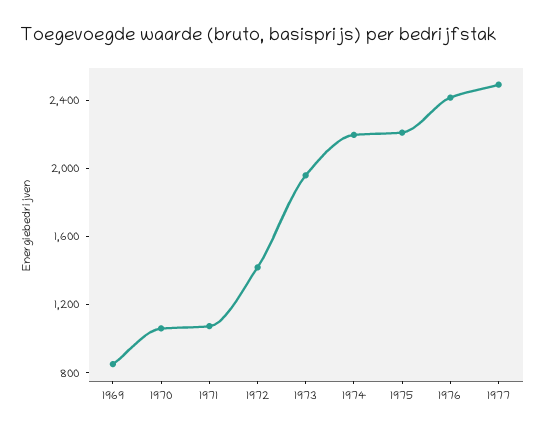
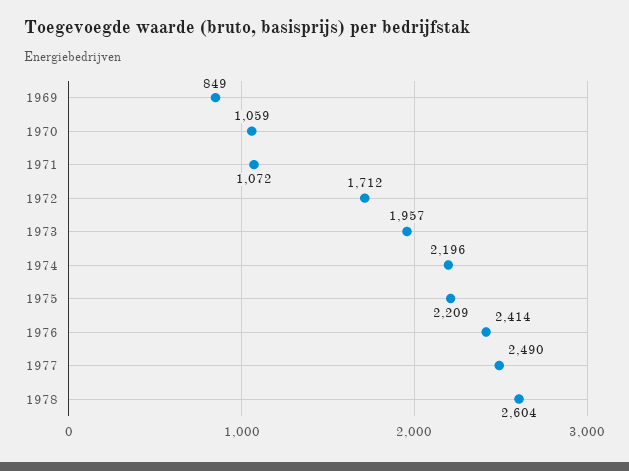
1972: 1400 -> 1712
1978: none -> 2604

